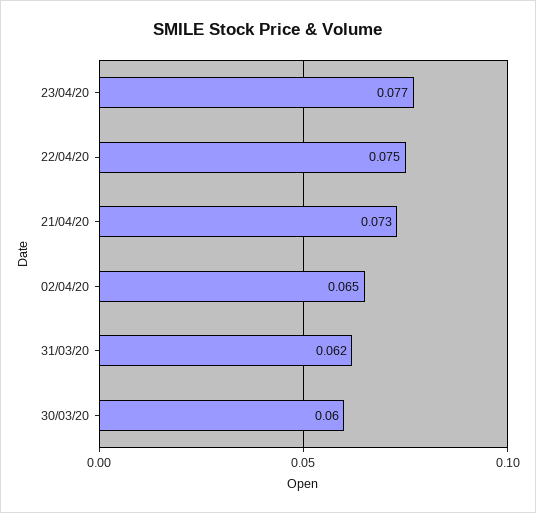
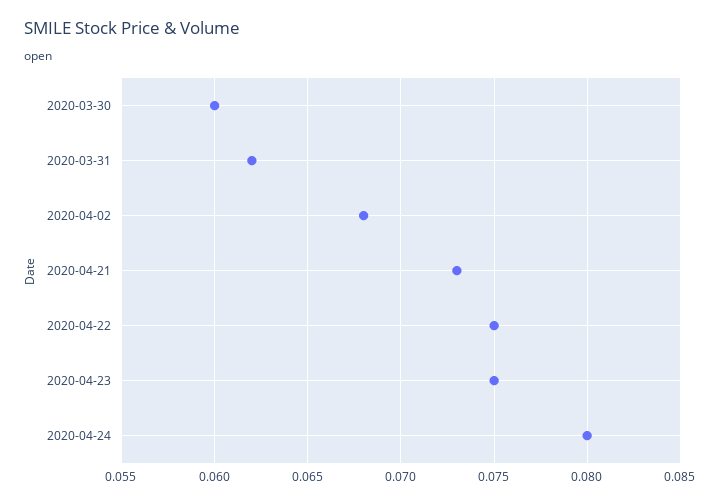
23/04/20: 0.077 -> 0.075
02/04/20: 0.065 -> 0.068
2020-04-24: none -> 0.08

